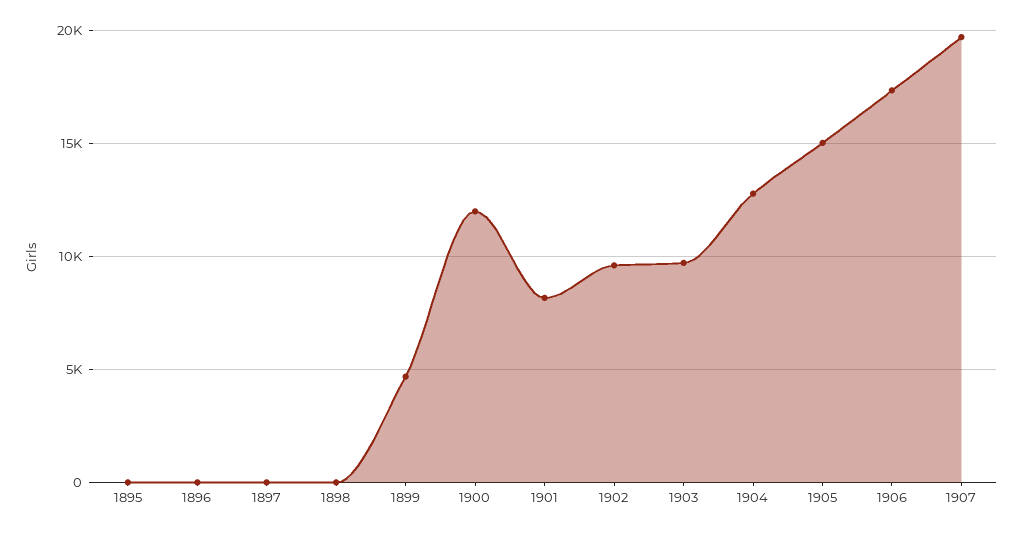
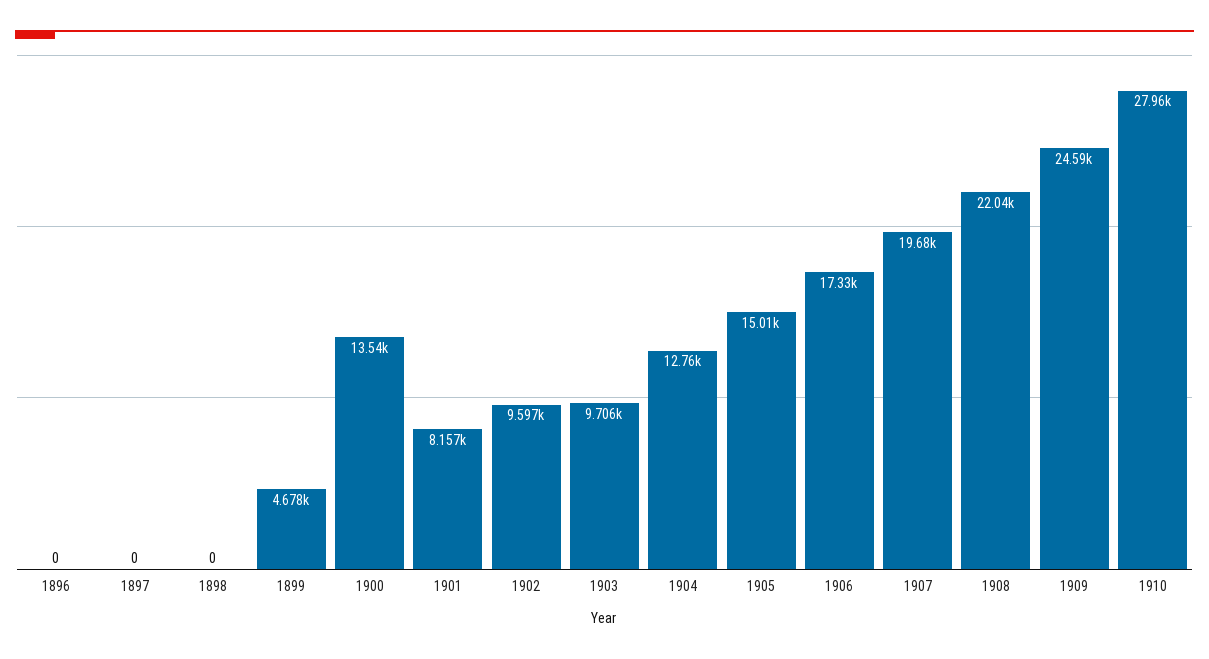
1895: 0 -> none
1900: 12000 -> 13540
1908: none -> 22040
1909: none -> 24590
1910: none -> 27960

